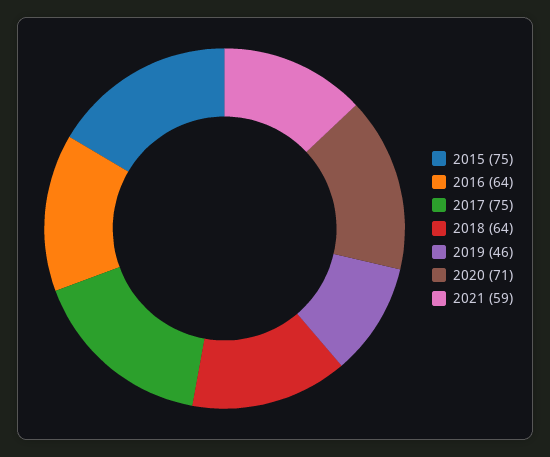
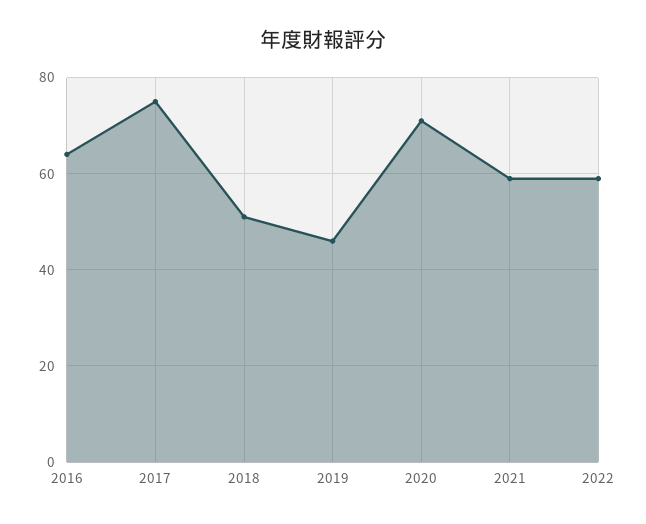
2015: 75 -> none
2018: 64 -> 50
2022: none -> 60

